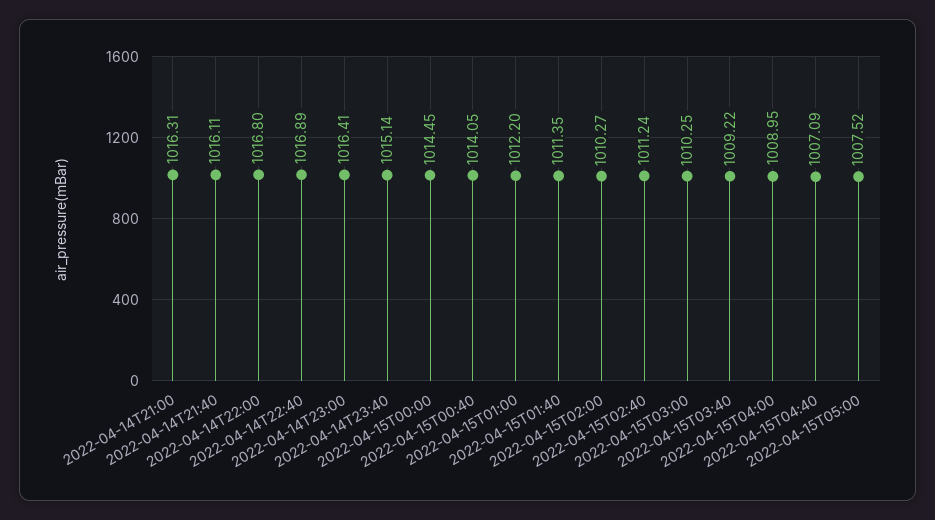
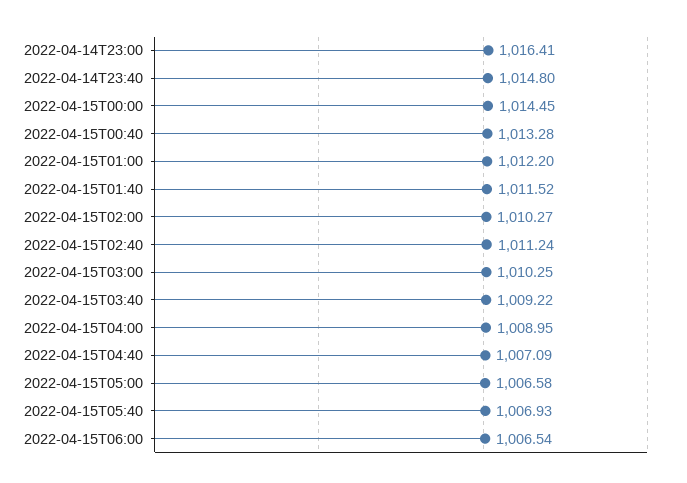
2022-04-14T21:00: 1016.31 -> none
2022-04-14T21:40: 1016.11 -> none
2022-04-14T22:00: 1016.8 -> none
2022-04-14T22:40: 1016.89 -> none
2022-04-14T23:40: 1015.14 -> 1014.8
2022-04-15T00:40: 1014.05 -> 1013.28
2022-04-15T01:40: 1011.35 -> 1011.52
2022-04-15T05:00: 1007.52 -> 1006.58
2022-04-15T05:40: none -> 1006.93
2022-04-15T06:00: none -> 1006.54

